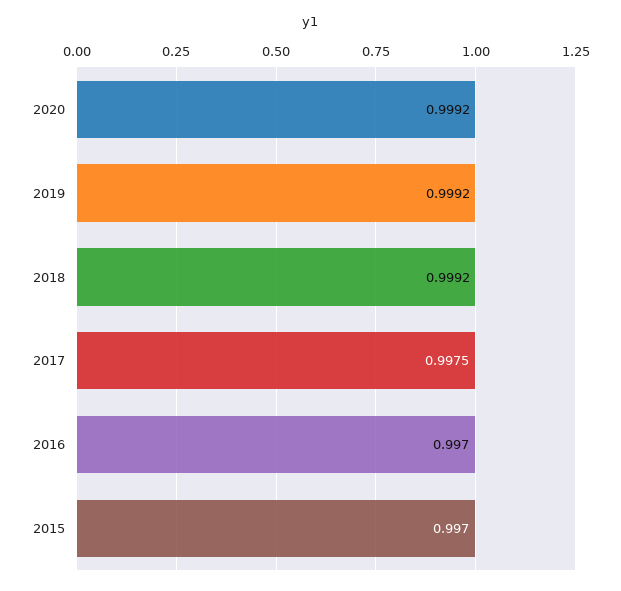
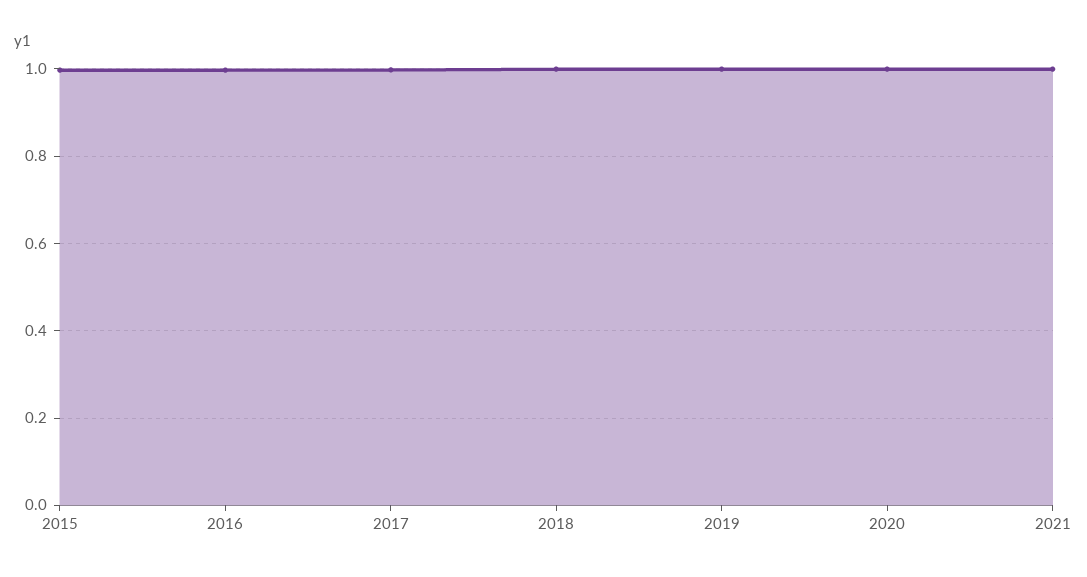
2021: none -> 1

